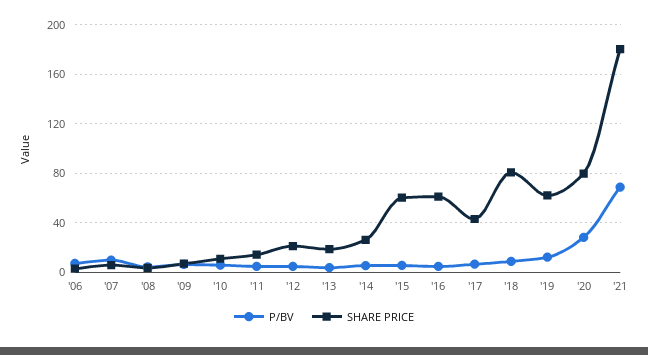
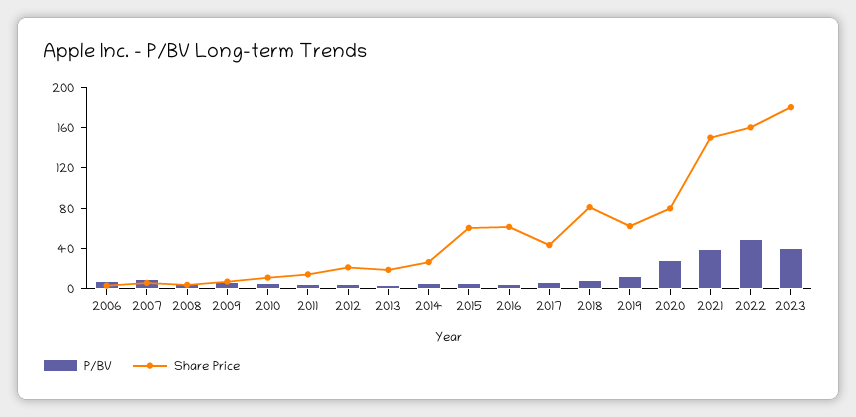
P/BV, '21: 70 -> 40
SHARE PRICE, '21: 180 -> 150
P/BV, 2022: none -> 50
SHARE PRICE, 2022: none -> 160
P/BV, 2023: none -> 40
SHARE PRICE, 2023: none -> 180

